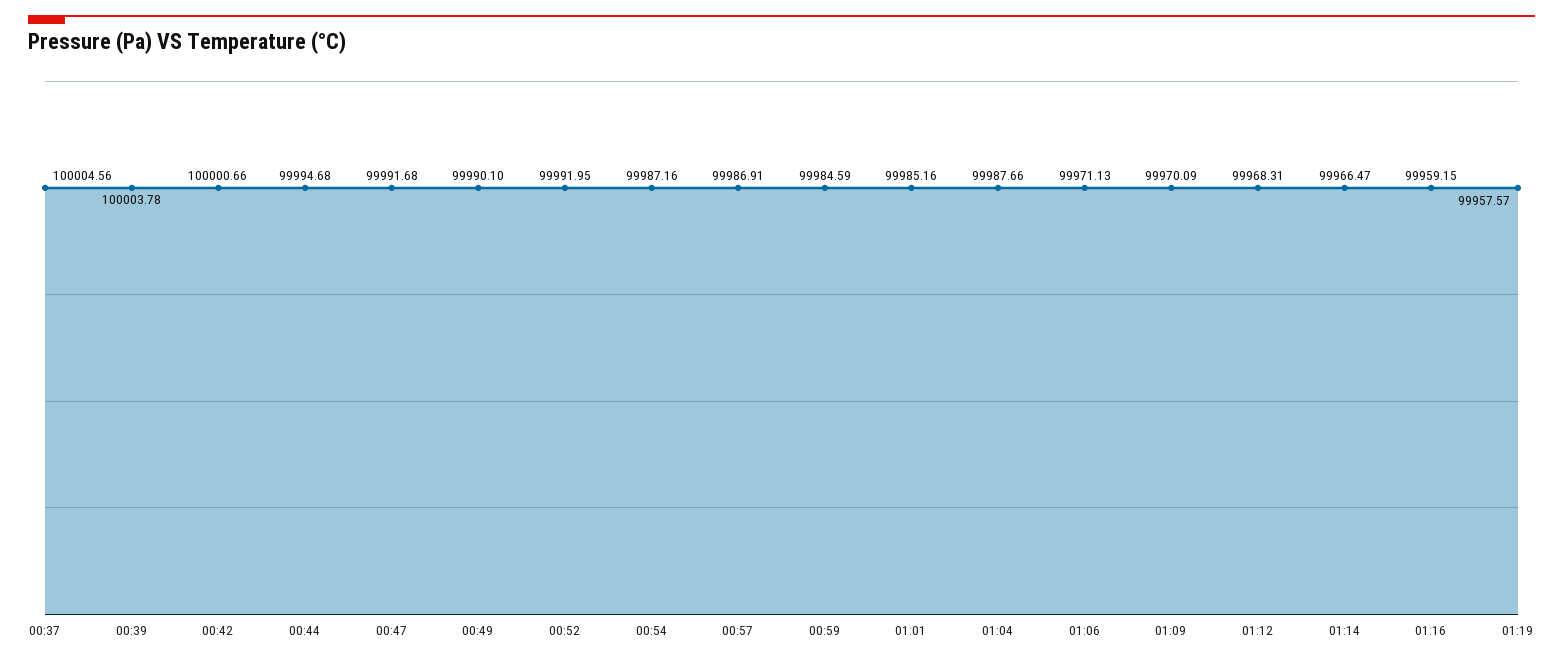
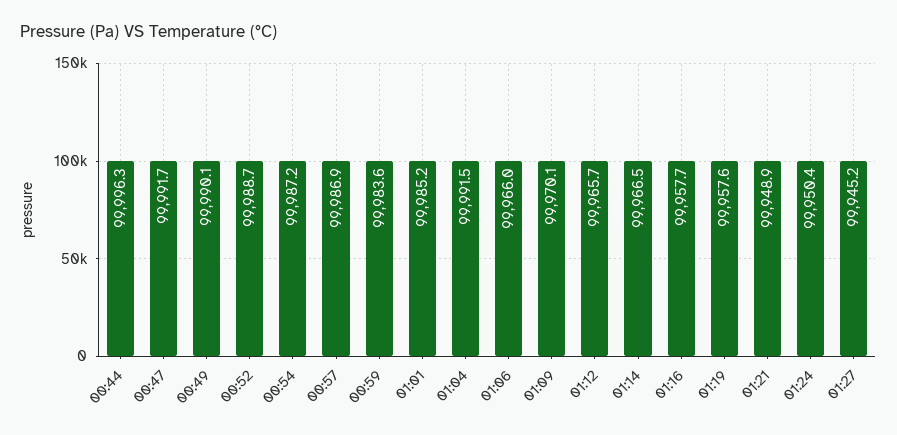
00:37: 100004.56 -> none
00:39: 100003.78 -> none
00:42: 100000.66 -> none
00:44: 99994.68 -> 99996.3
00:52: 99991.95 -> 99988.7
00:59: 99984.59 -> 99983.6
01:04: 99987.66 -> 99991.5
01:06: 99971.13 -> 99966
01:12: 99968.31 -> 99965.7
01:16: 99959.15 -> 99957.7
01:21: none -> 99948.9
01:24: none -> 99950.4
01:27: none -> 99945.2

